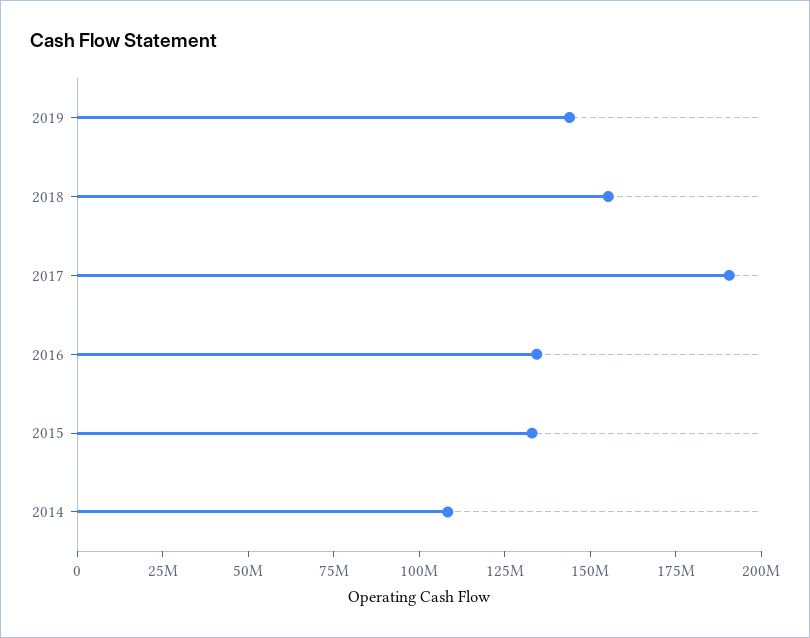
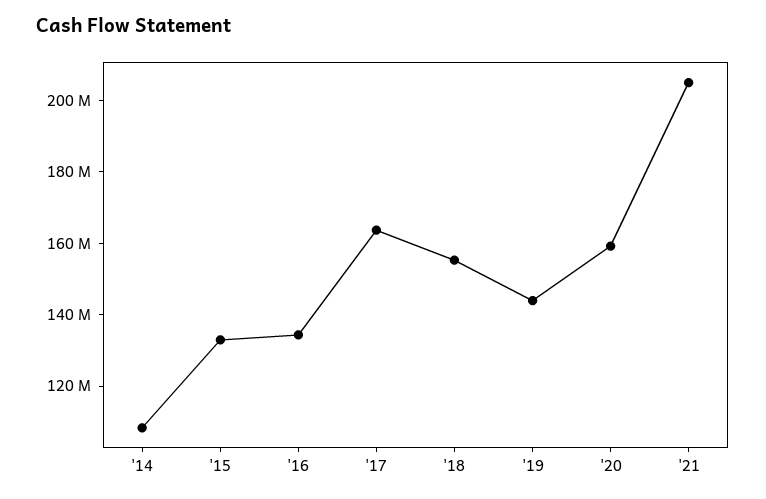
2017: 190000000 -> 165000000
'20: none -> 160000000
'21: none -> 205000000

